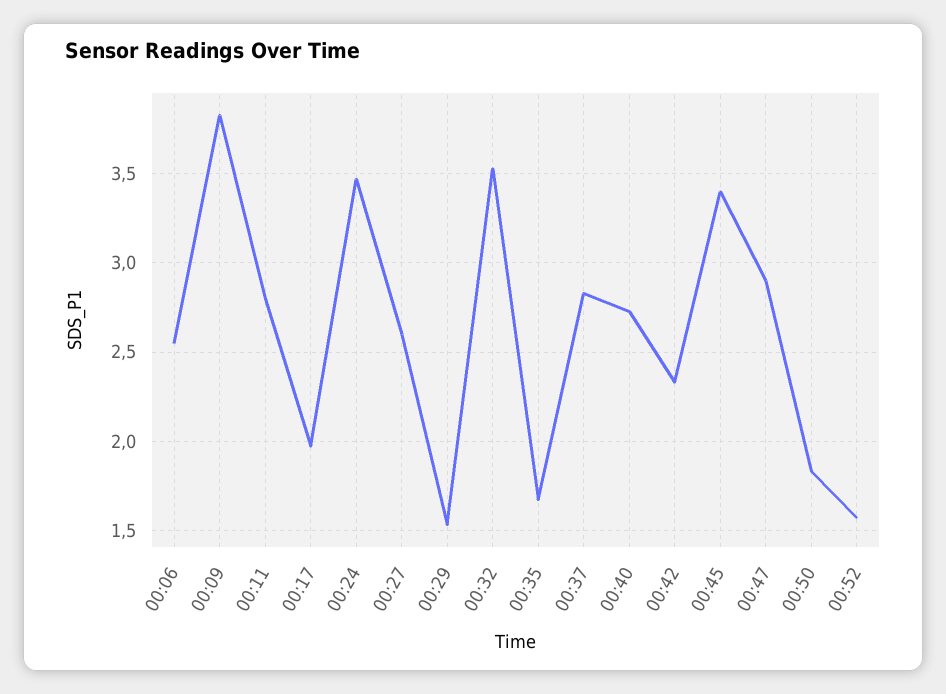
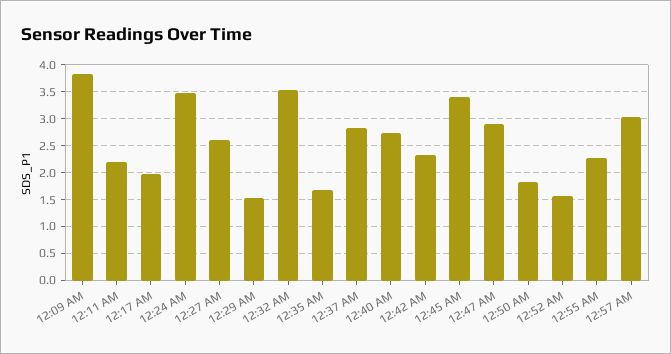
00:06: 2.55 -> none
00:11: 2.8 -> 2.25
12:55 AM: none -> 2.25
12:57 AM: none -> 3

